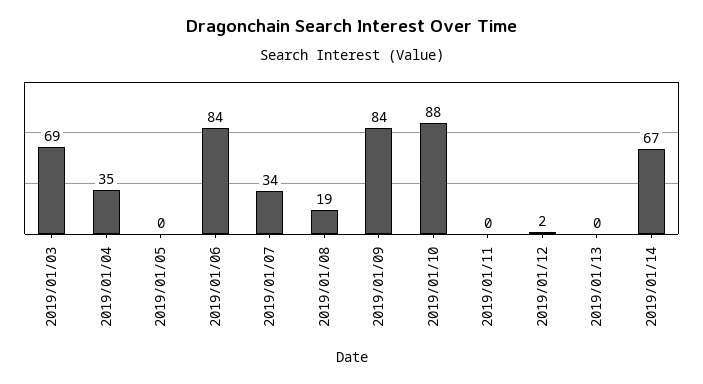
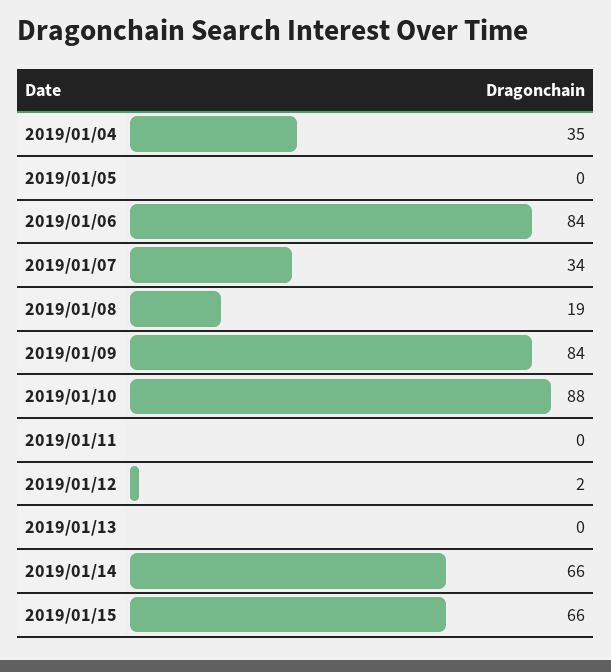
2019/01/03: 69 -> none
2019/01/14: 67 -> 66
2019/01/15: none -> 66

